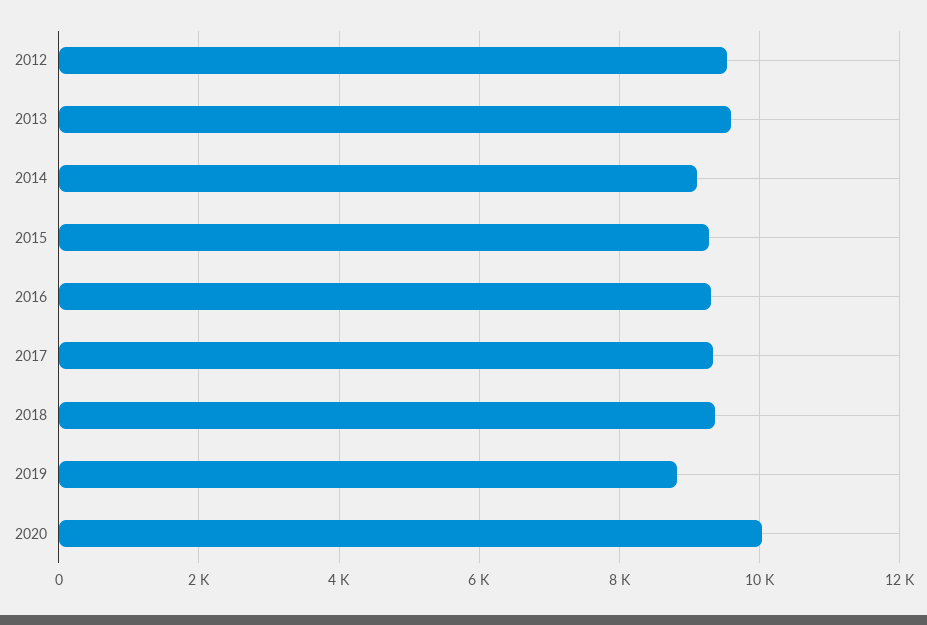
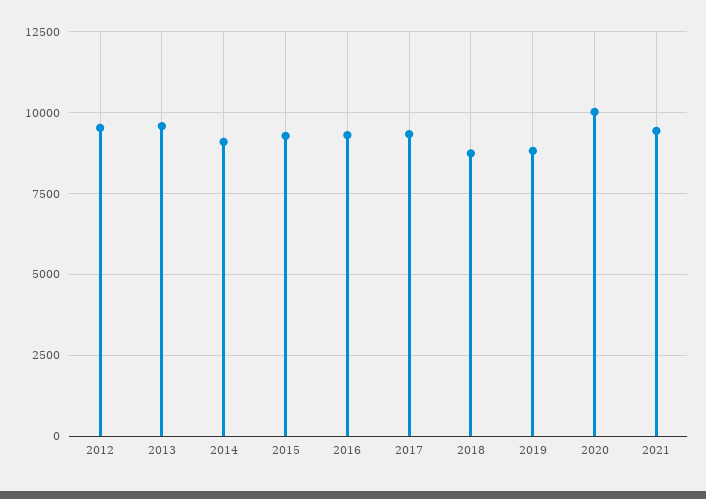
2018: 9400 -> 8750
2021: none -> 9500

